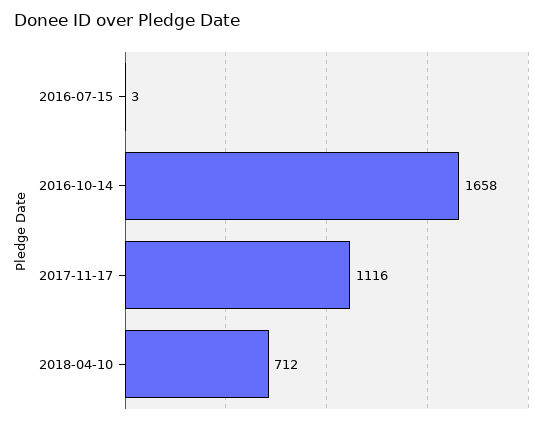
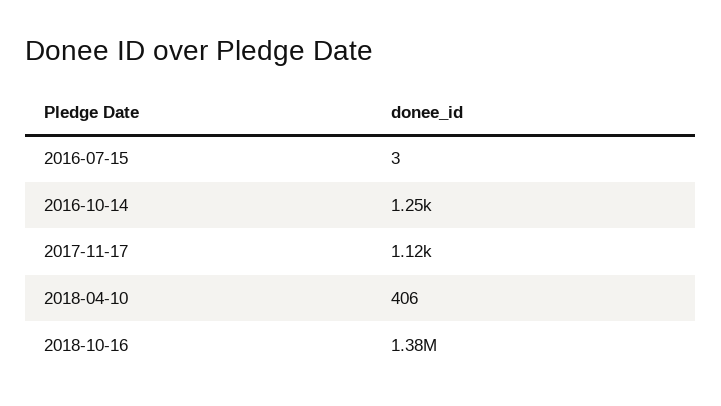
2016-10-14: 1658 -> 1250
2018-04-10: 712 -> 406
2018-10-16: none -> 1380000

